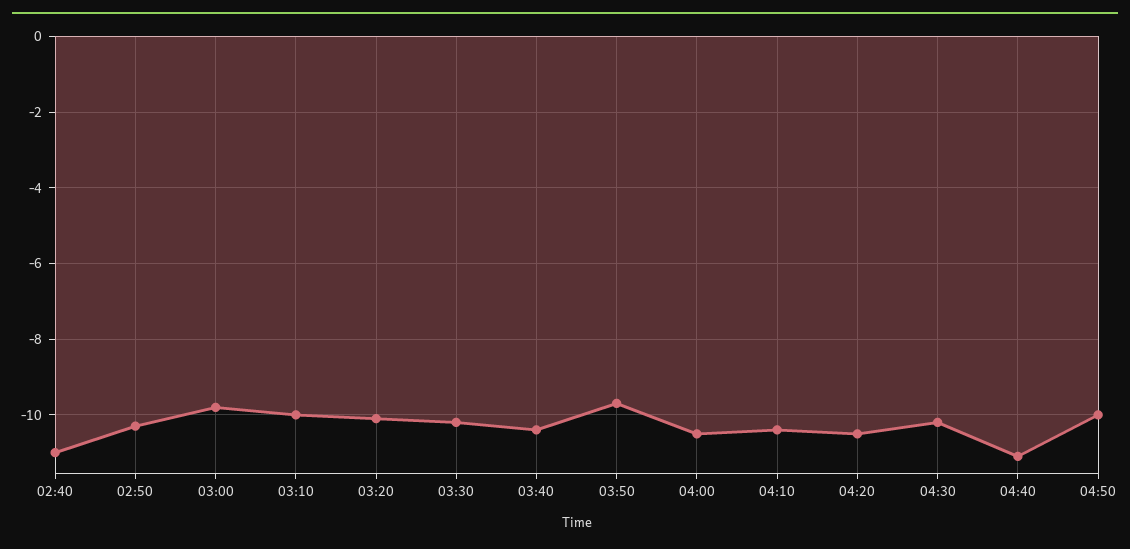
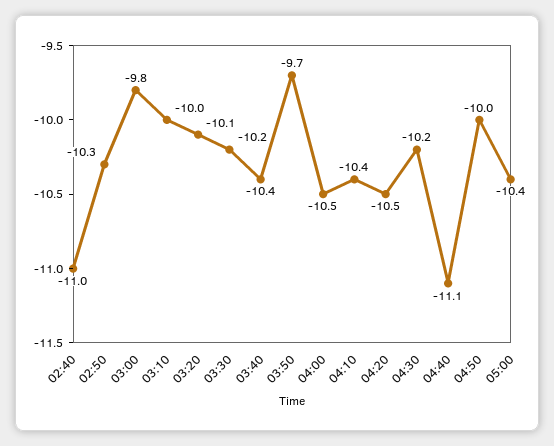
05:00: none -> -10.4

